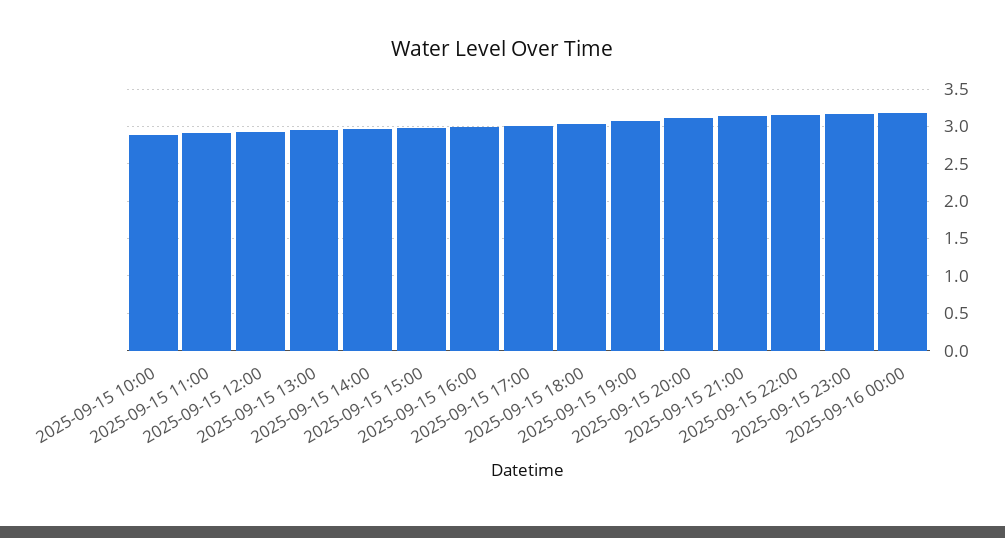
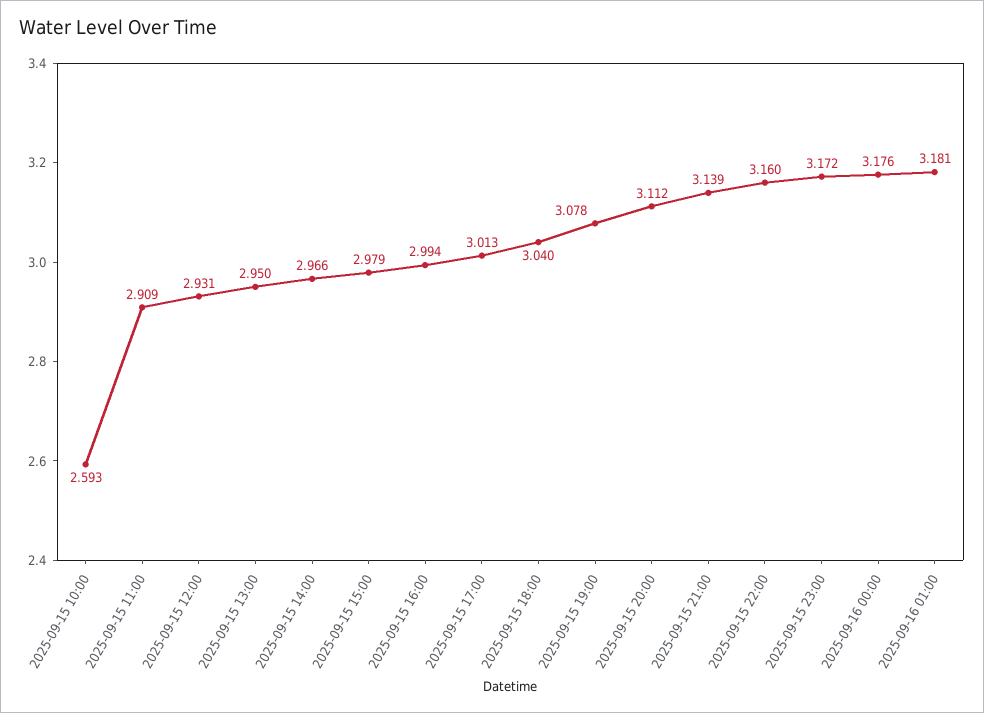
2025-09-15 10:00: 2.9 -> 2.593
2025-09-16 01:00: none -> 3.181

